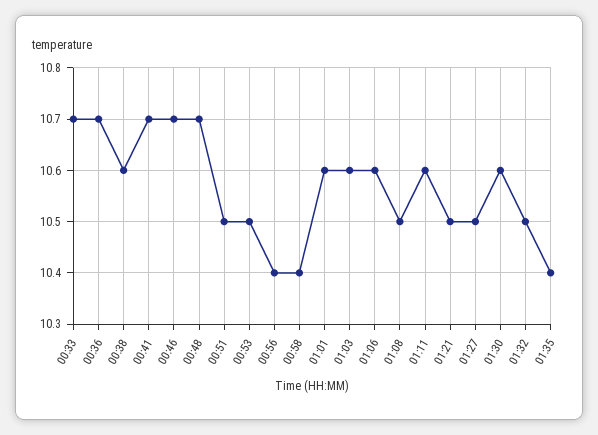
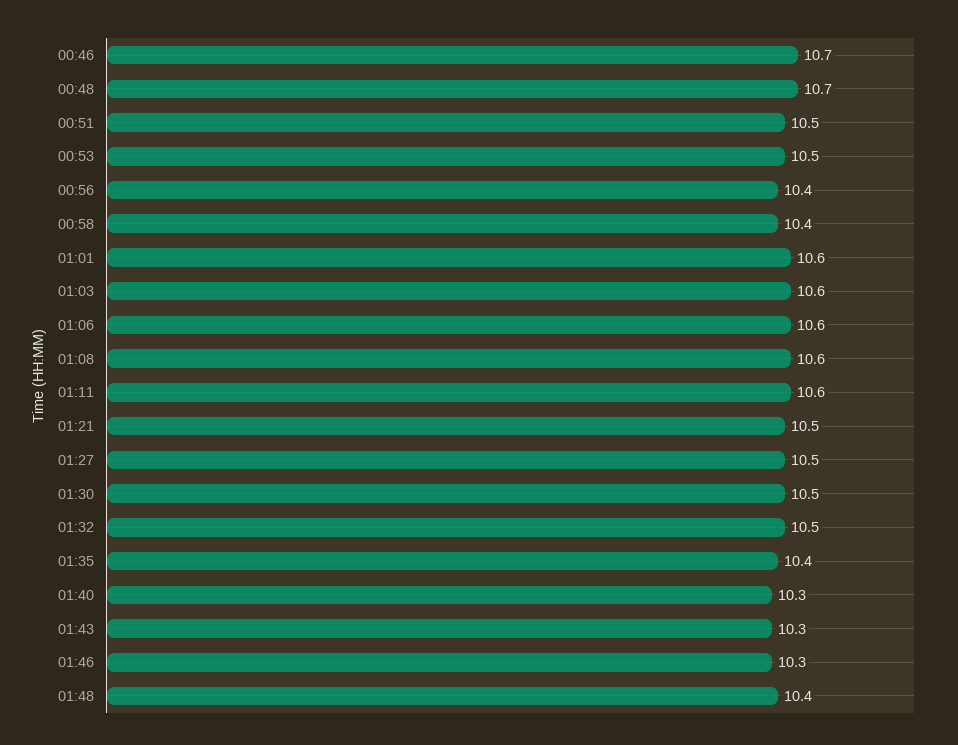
00:33: 10.7 -> none
00:36: 10.7 -> none
00:38: 10.6 -> none
00:41: 10.7 -> none
01:08: 10.5 -> 10.6
01:30: 10.6 -> 10.5
01:40: none -> 10.3
01:43: none -> 10.3
01:46: none -> 10.3
01:48: none -> 10.4

